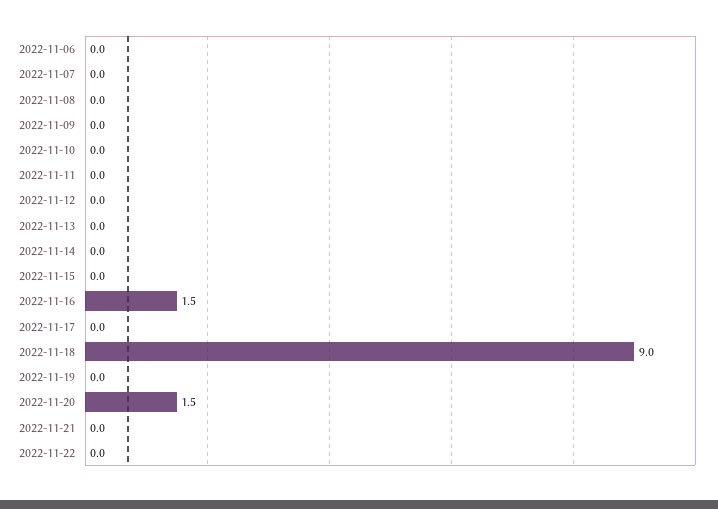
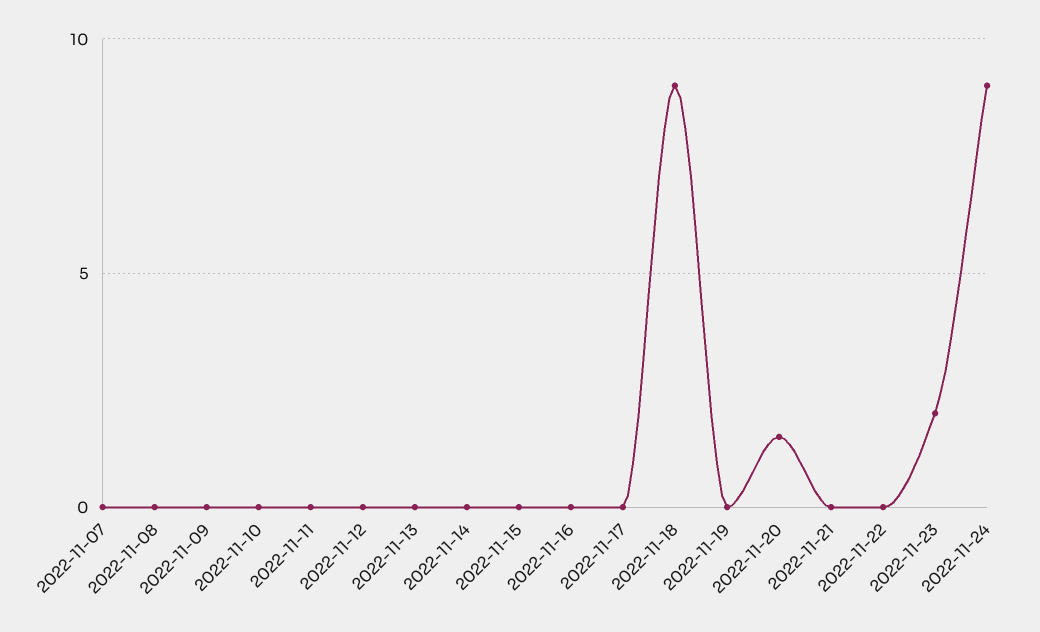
2022-11-06: 0 -> none
2022-11-16: 1.5 -> 0
2022-11-23: none -> 2
2022-11-24: none -> 9

